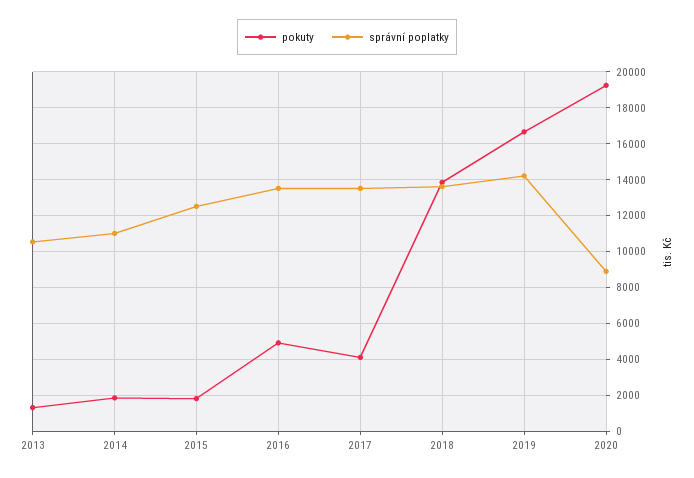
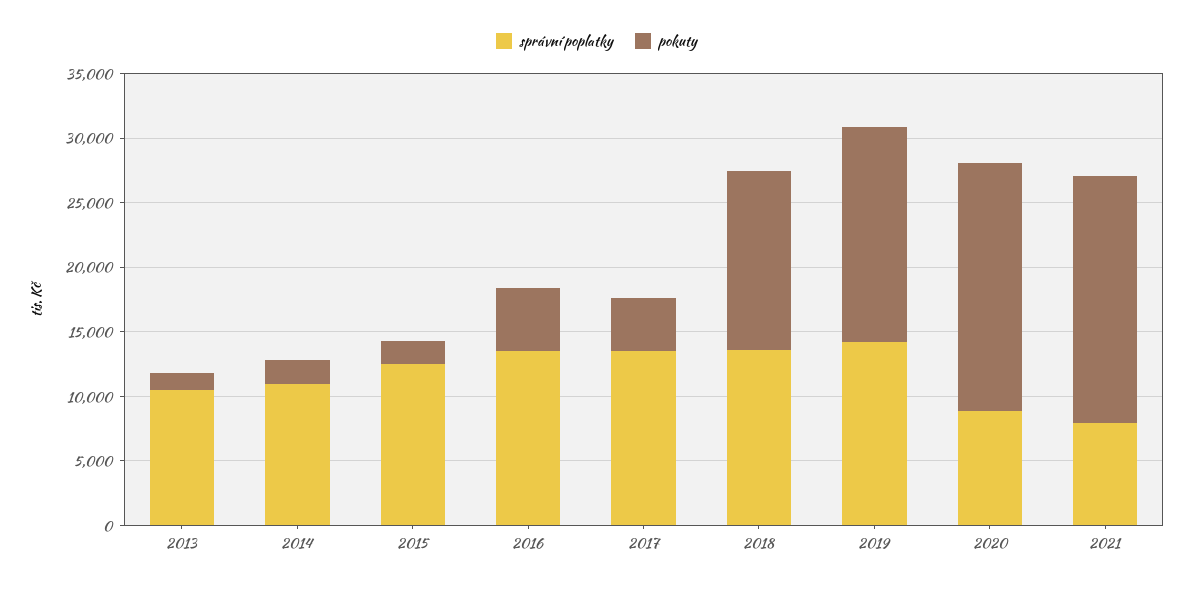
správní poplatky, 2021: none -> 8000
pokuty, 2021: none -> 19000

